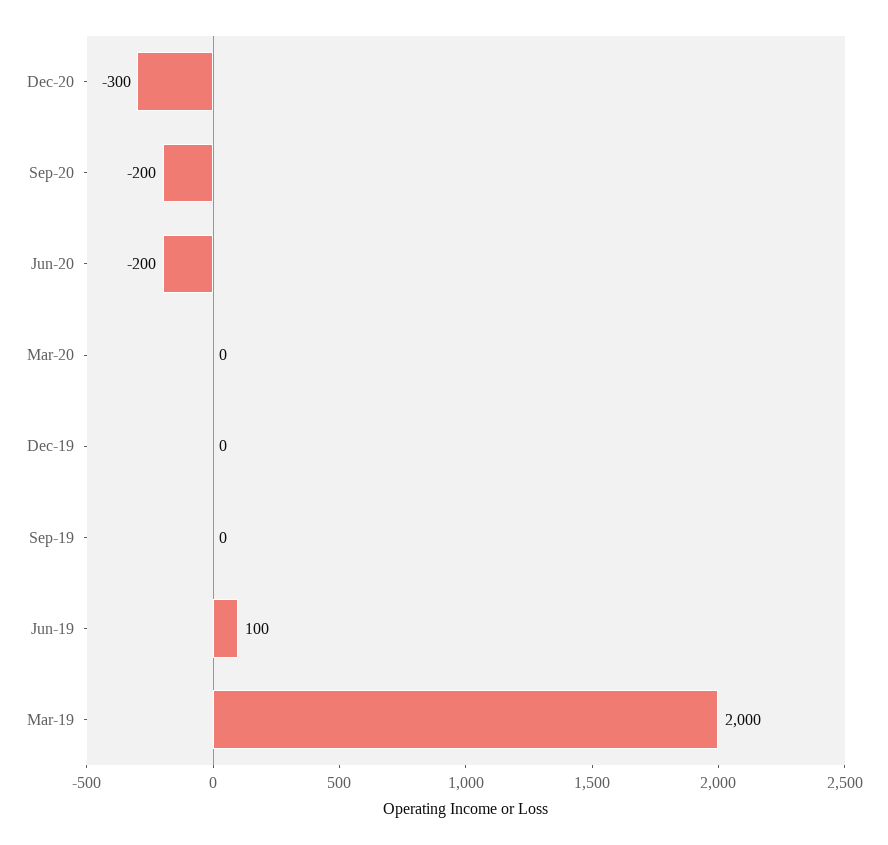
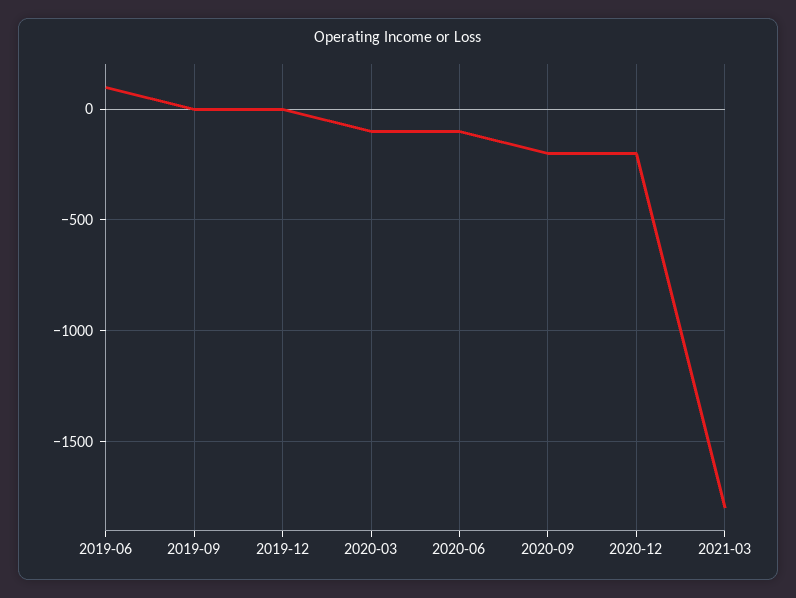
Dec-20: -300 -> -200
Jun-20: -200 -> -100
Mar-20: 0 -> -100
Mar-19: 2000 -> none
2021-03: none -> -1800

